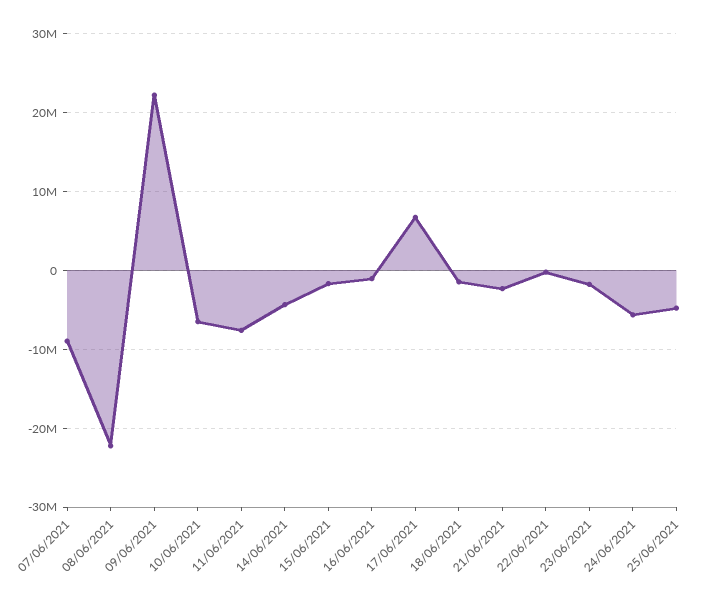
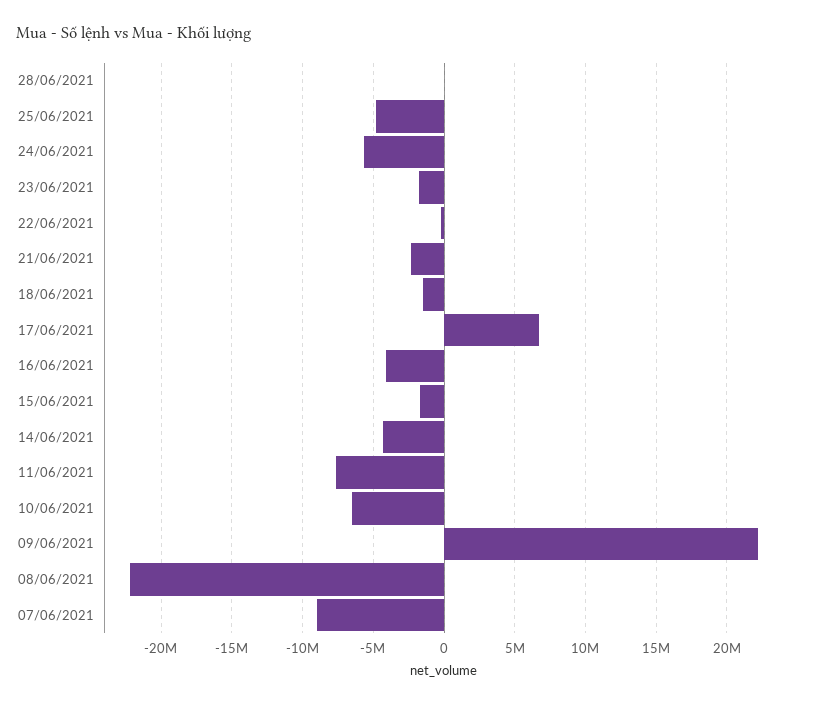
16/06/2021: -1000000 -> -4000000
28/06/2021: none -> 0

